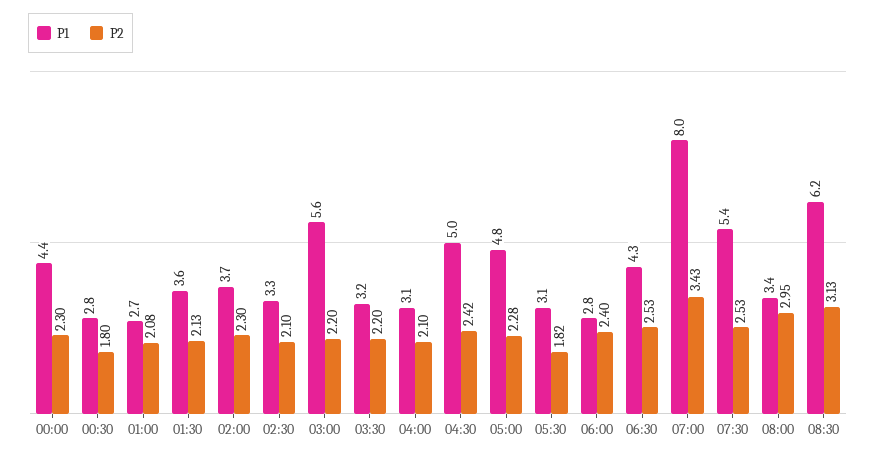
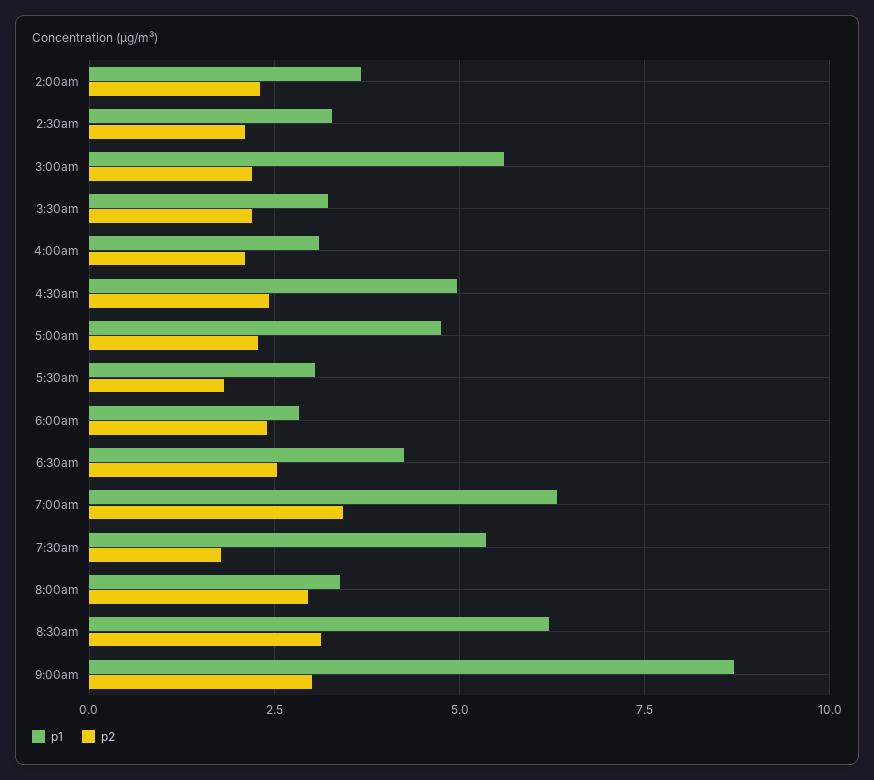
P1, 00:00: 4.4 -> none
P2, 00:00: 2.3 -> none
P1, 00:30: 2.8 -> none
P2, 00:30: 1.8 -> none
P1, 01:00: 2.7 -> none
P2, 01:00: 2.08 -> none
P1, 01:30: 3.6 -> none
P2, 01:30: 2.13 -> none
P1, 07:00: 8 -> 6.25
P2, 07:30: 2.53 -> 1.75
P1, 9:00am: none -> 8.75
P2, 9:00am: none -> 3

